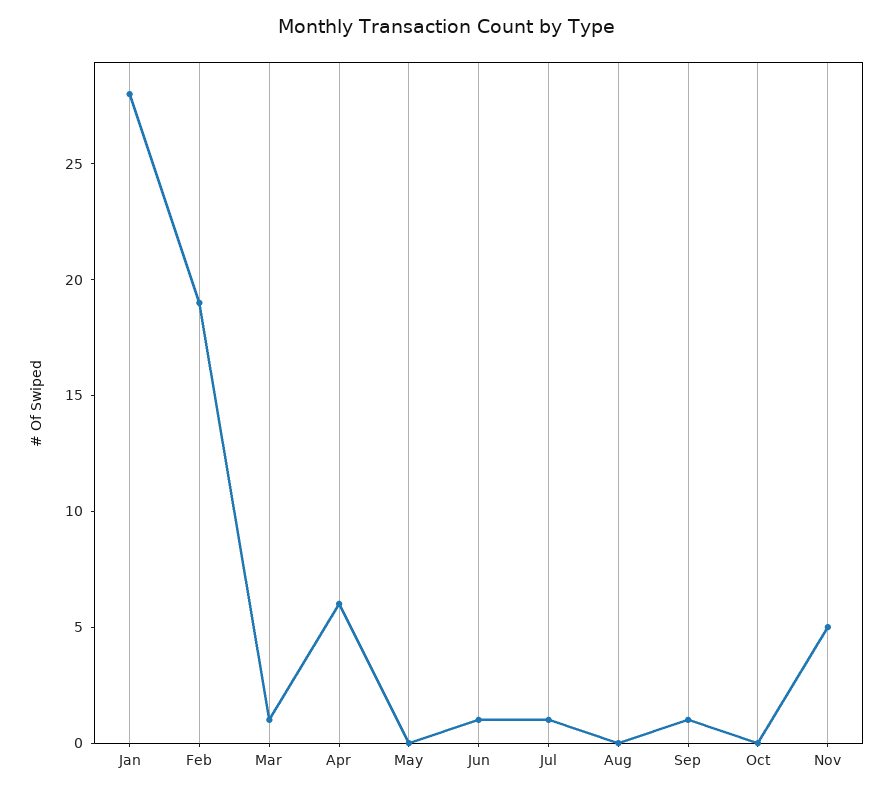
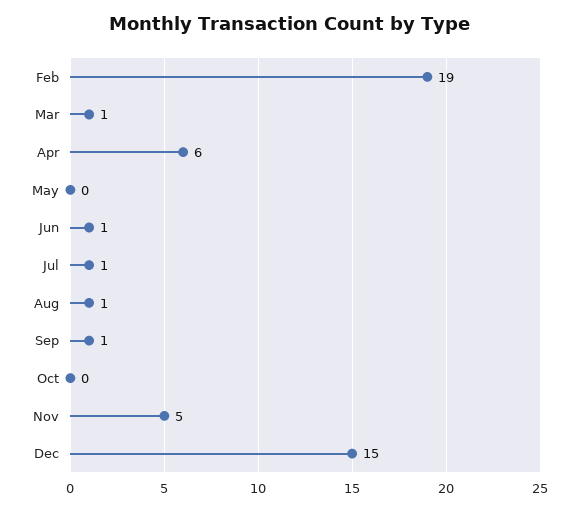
Jan: 28 -> none
Aug: 0 -> 1
Dec: none -> 15

